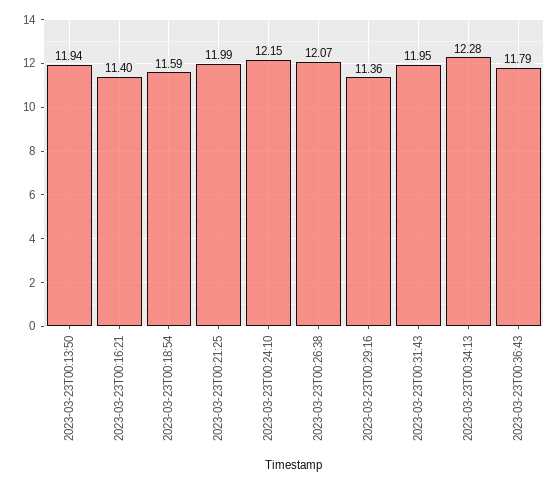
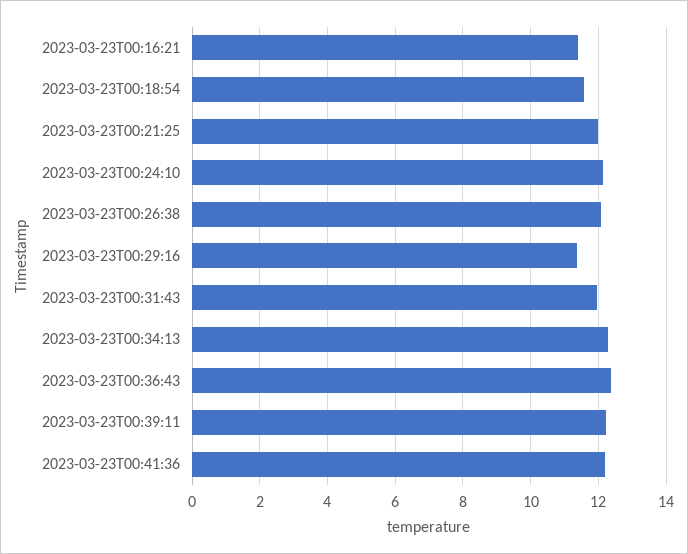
2023-03-23T00:13:50: 11.94 -> none
2023-03-23T00:36:43: 11.79 -> 12.4
2023-03-23T00:39:11: none -> 12.2
2023-03-23T00:41:36: none -> 12.2

